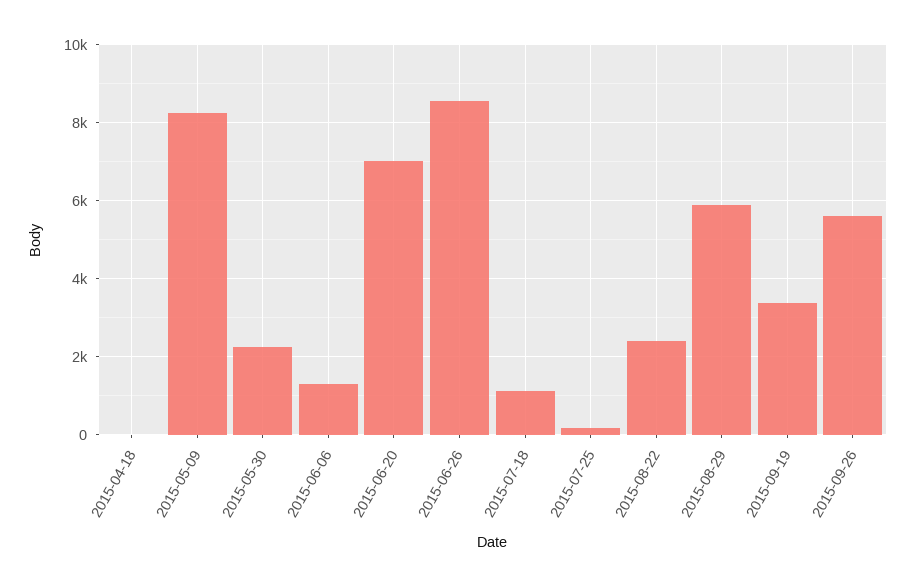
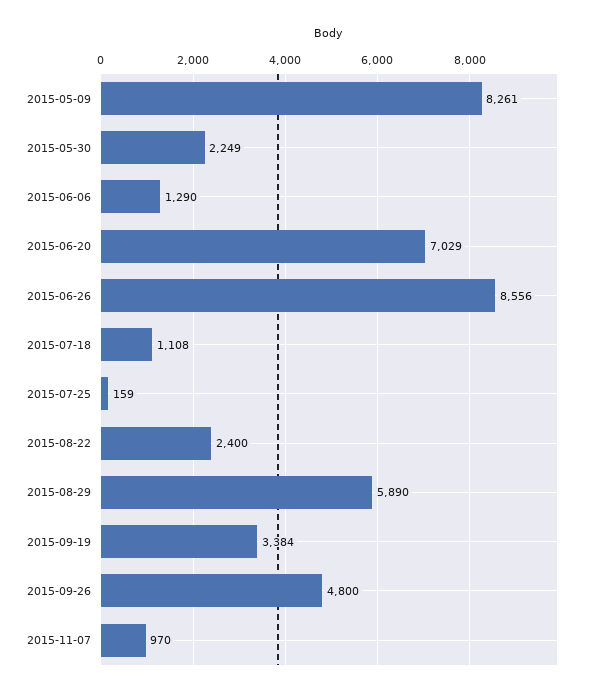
2015-04-18: 0 -> none
2015-09-26: 5600 -> 4800
2015-11-07: none -> 970

